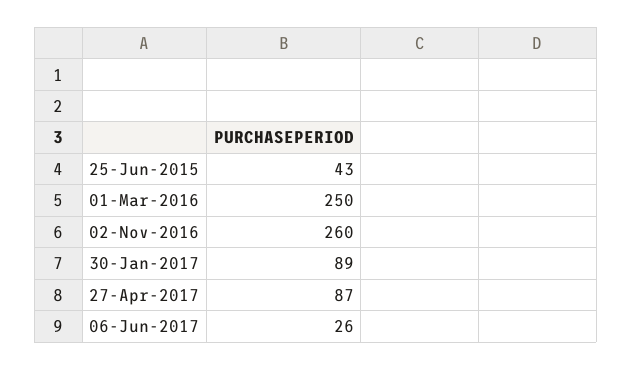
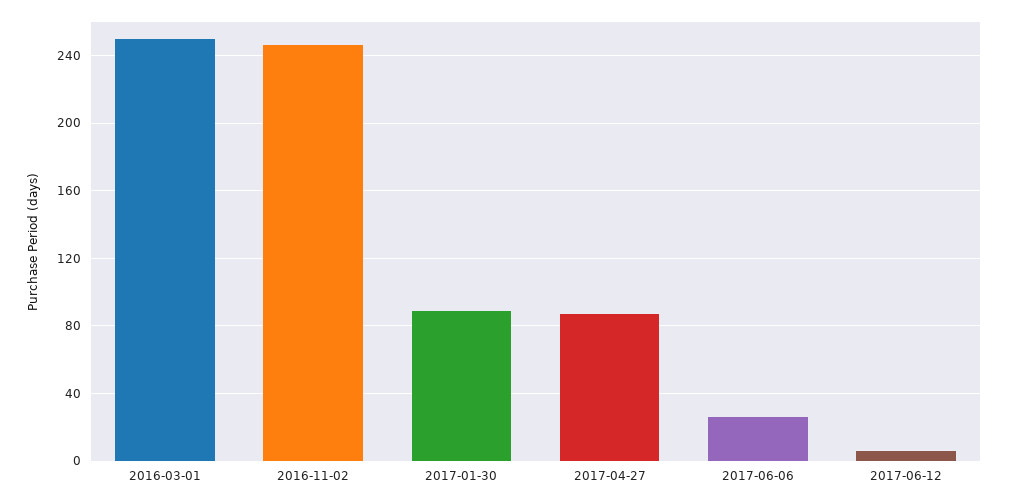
25-Jun-2015: 43 -> none
02-Nov-2016: 260 -> 245
2017-06-12: none -> 5

